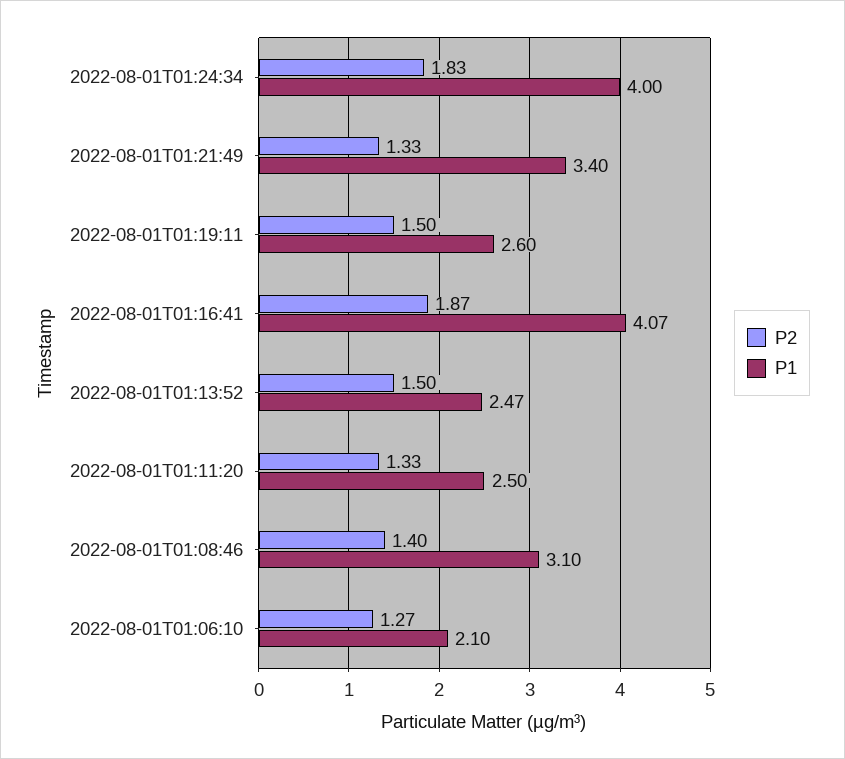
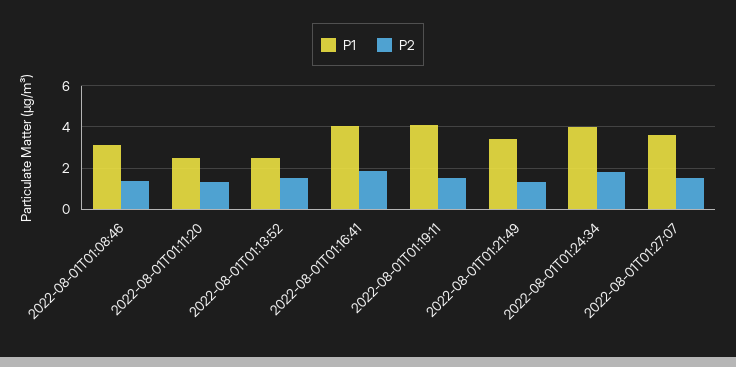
P1, 2022-08-01T01:19:11: 2.6 -> 4
P2, 2022-08-01T01:06:10: 1.27 -> none
P1, 2022-08-01T01:06:10: 2.1 -> none
P1, 2022-08-01T01:27:07: none -> 3.5
P2, 2022-08-01T01:27:07: none -> 1.5

